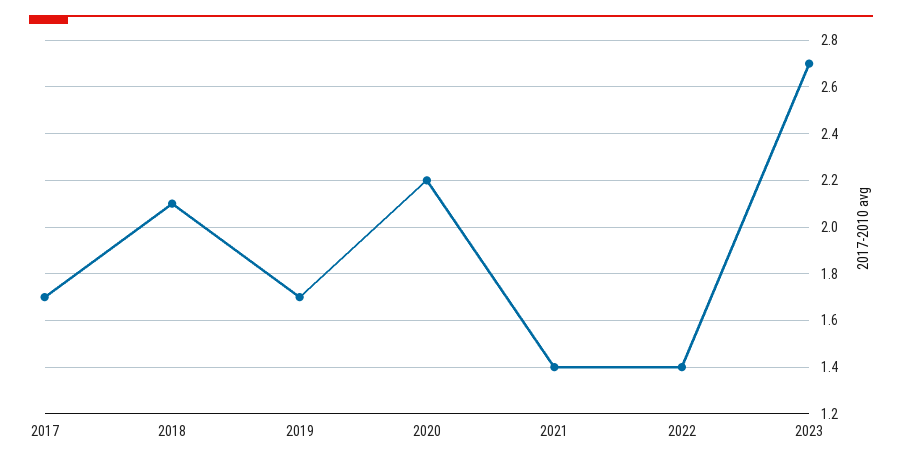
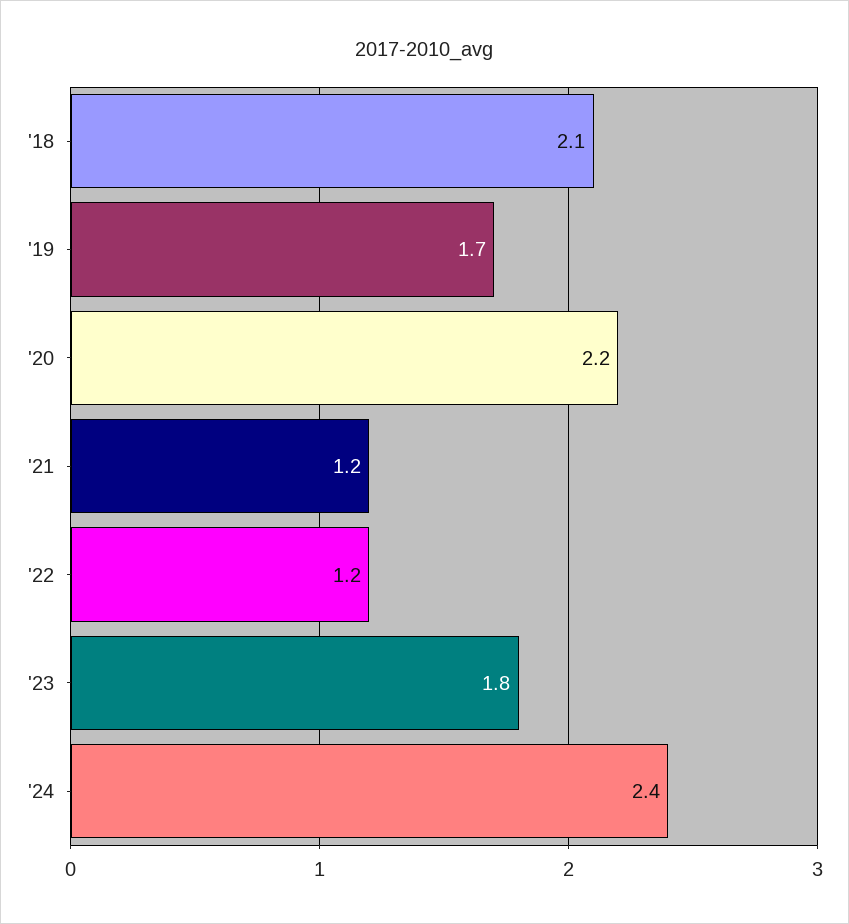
2017: 1.7 -> none
2021: 1.4 -> 1.2
2022: 1.4 -> 1.2
2023: 2.7 -> 1.8
'24: none -> 2.4

